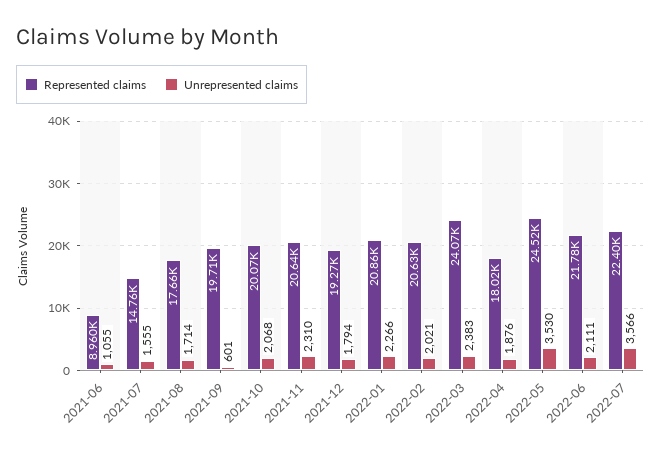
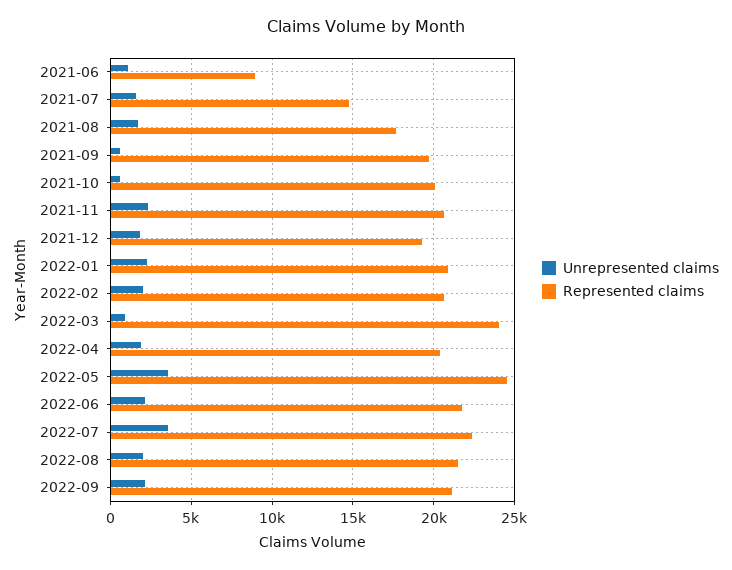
Unrepresented claims, 2021-10: 2068 -> 500
Unrepresented claims, 2022-03: 2383 -> 1000
Represented claims, 2022-04: 18020 -> 20500
Unrepresented claims, 2022-08: none -> 2000
Represented claims, 2022-08: none -> 21500
Unrepresented claims, 2022-09: none -> 2000
Represented claims, 2022-09: none -> 21000

